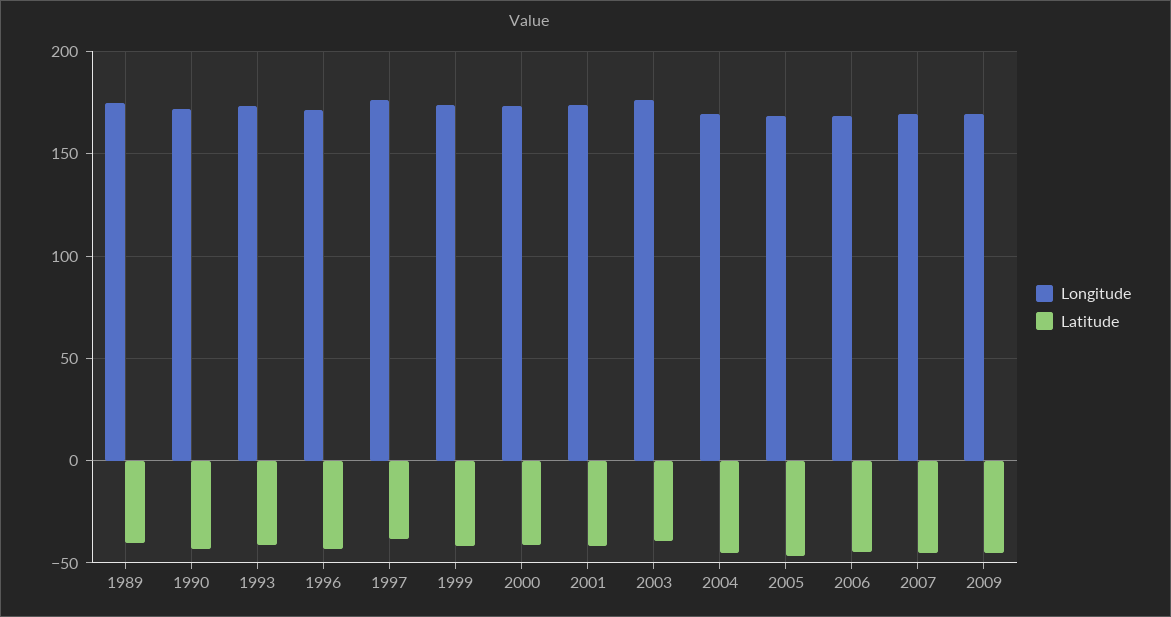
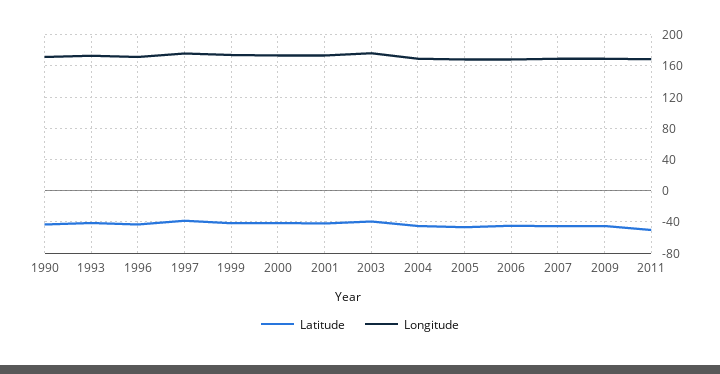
Longitude, 1989: 175 -> none
Latitude, 1989: -40 -> none
Latitude, 2011: none -> -50
Longitude, 2011: none -> 170

